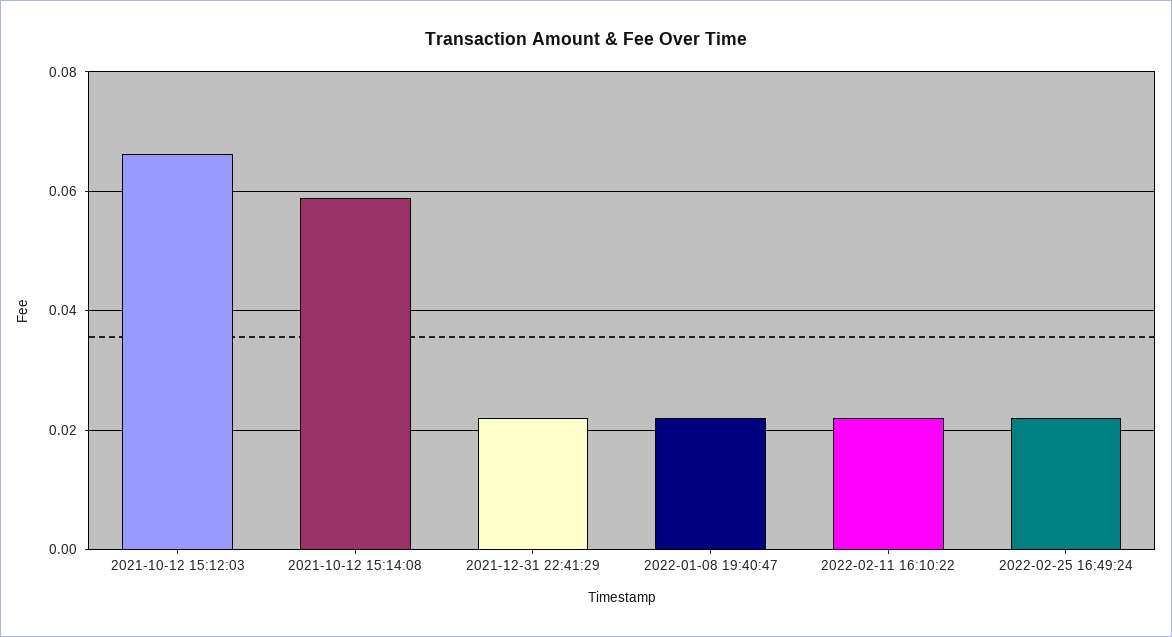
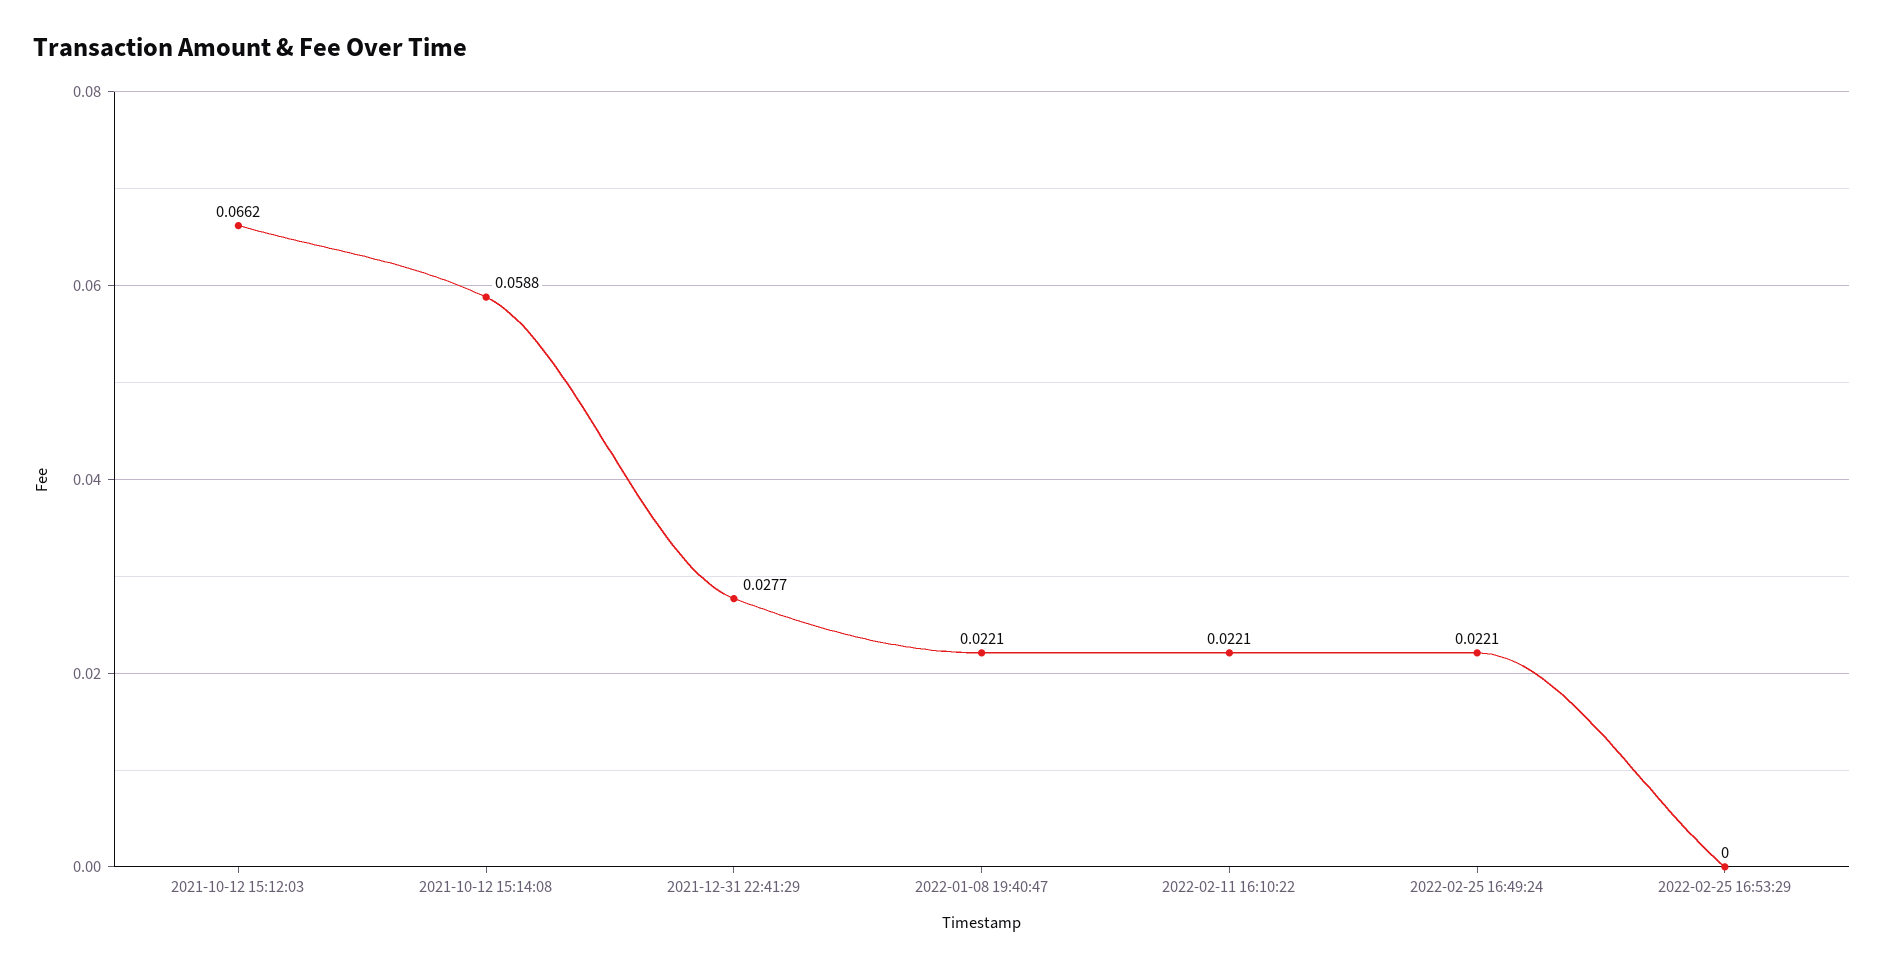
2021-12-31 22:41:29: 0.022 -> 0.0277
2022-02-25 16:53:29: none -> 0

